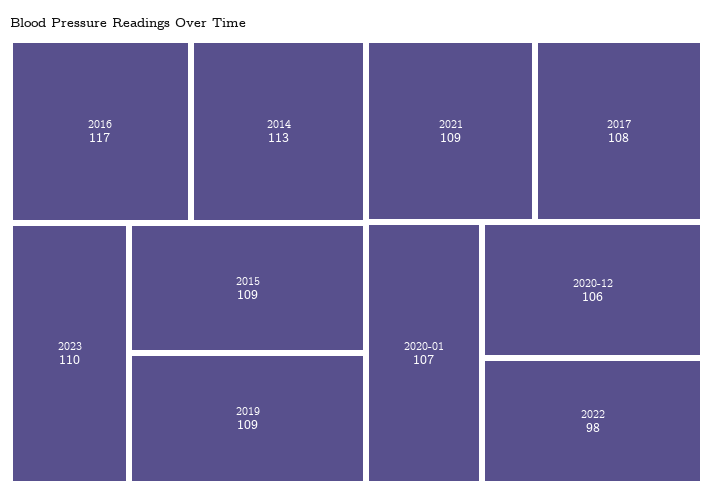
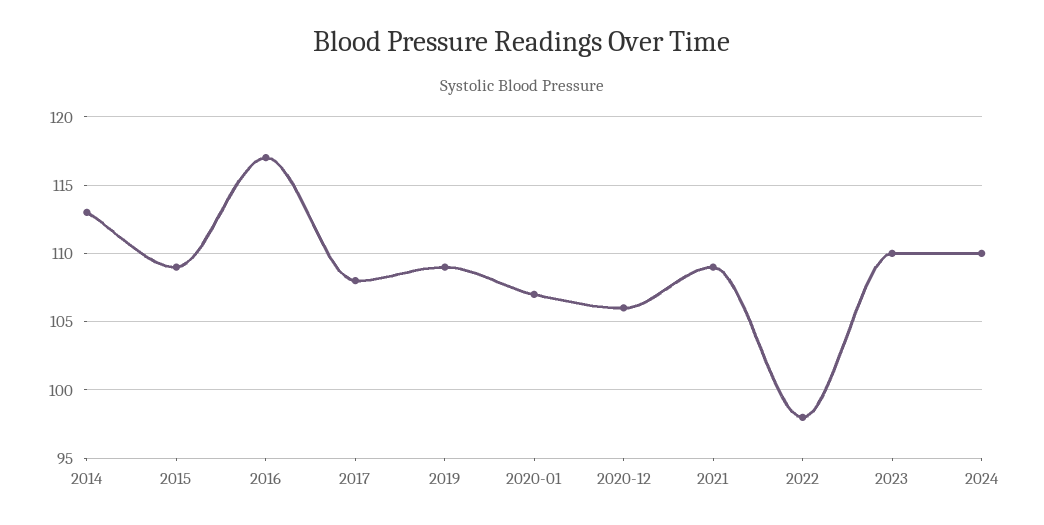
2024: none -> 110

